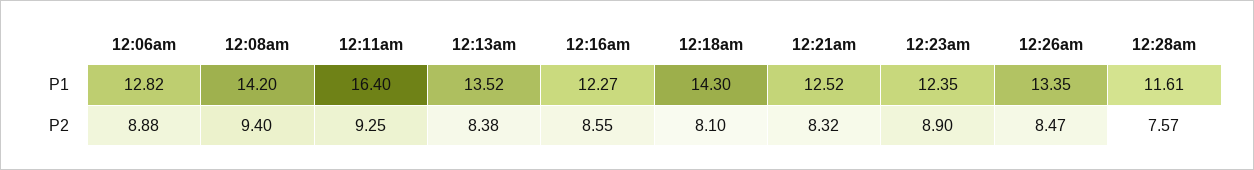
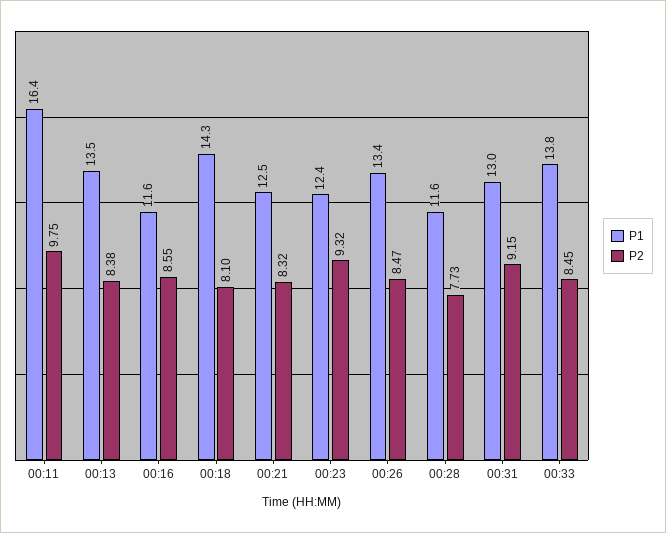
P1, 12:06am: 12.82 -> none
P1, 12:08am: 14.2 -> none
P1, 12:16am: 12.27 -> 11.6
P2, 12:06am: 8.88 -> none
P2, 12:08am: 9.4 -> none
P2, 12:11am: 9.25 -> 9.75
P2, 12:23am: 8.9 -> 9.32
P2, 12:28am: 7.57 -> 7.73
P1, 00:31: none -> 13
P2, 00:31: none -> 9.15
P1, 00:33: none -> 13.8
P2, 00:33: none -> 8.45

